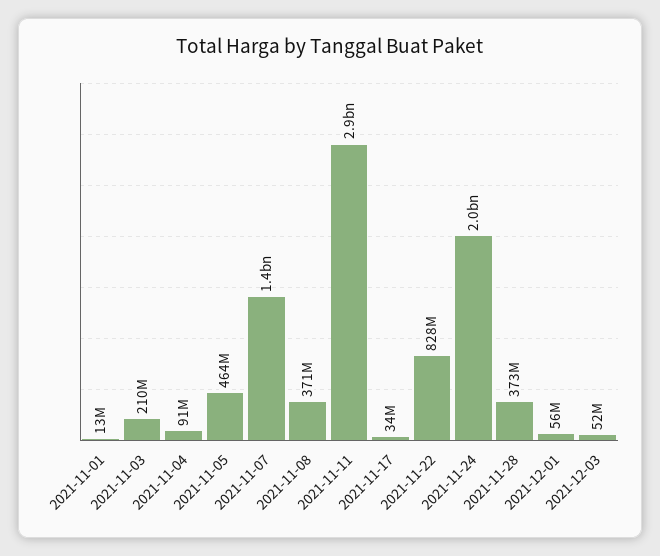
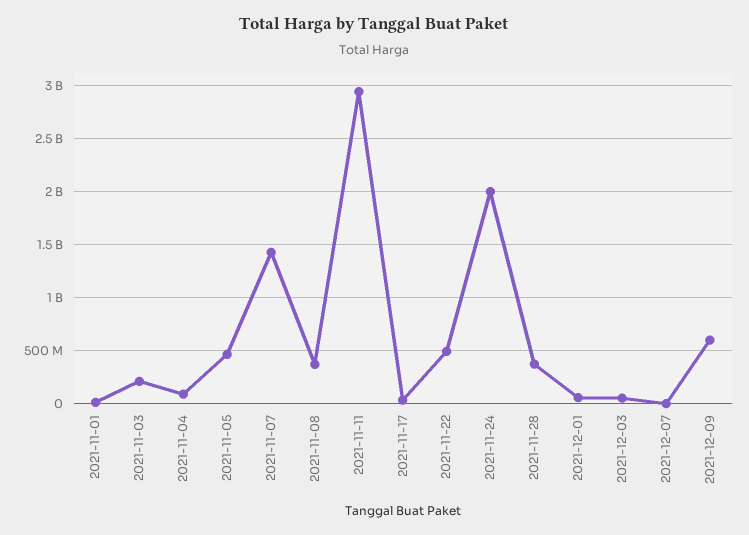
2021-11-22: 828000000 -> 500000000
2021-12-07: none -> 0
2021-12-09: none -> 600000000

